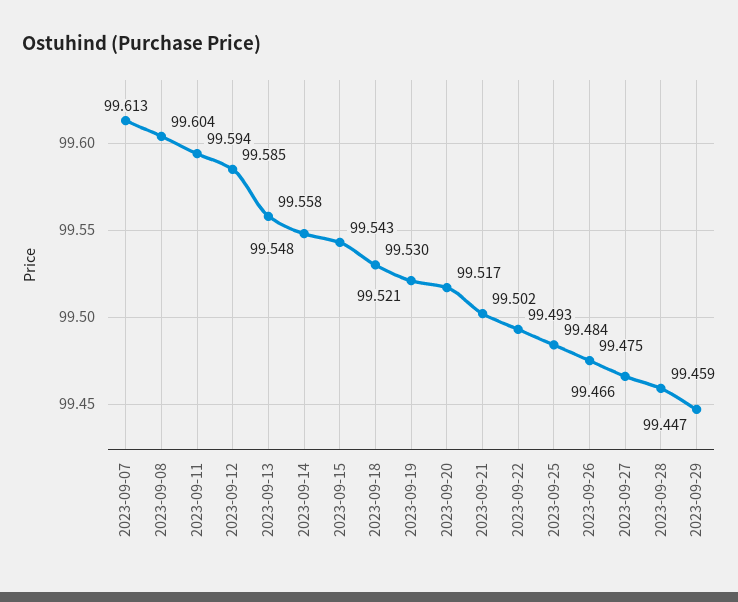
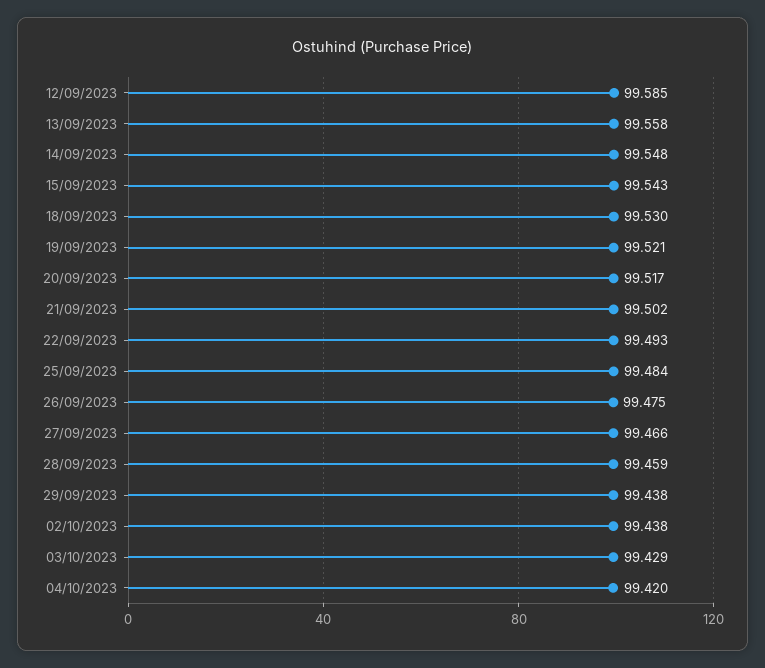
2023-09-07: 99.613 -> none
2023-09-08: 99.604 -> none
2023-09-11: 99.594 -> none
2023-09-29: 99.447 -> 99.438
02/10/2023: none -> 99.438
03/10/2023: none -> 99.429
04/10/2023: none -> 99.42

